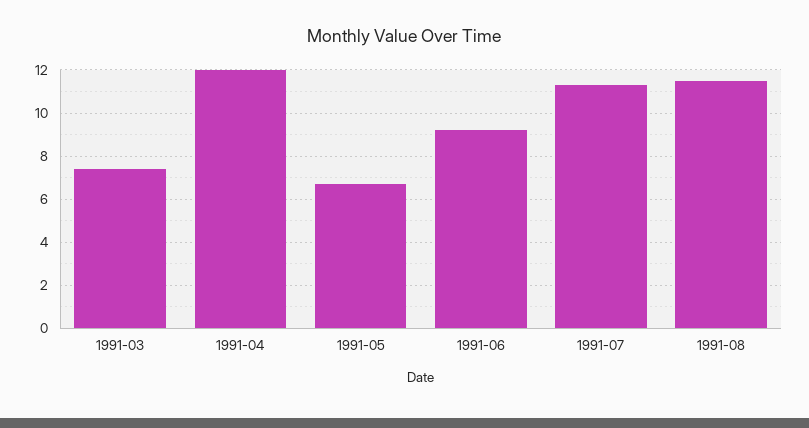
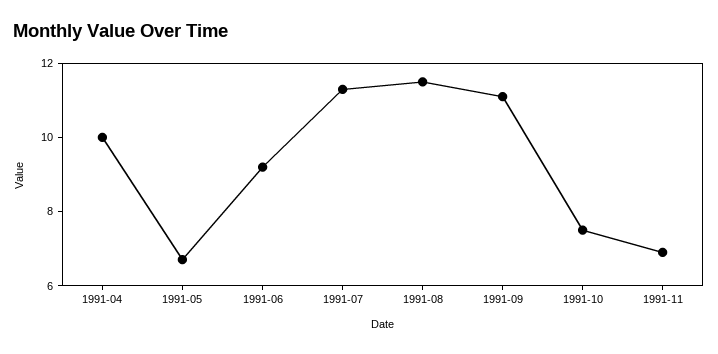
1991-03: 7.5 -> none
1991-04: 12 -> 10
1991-09: none -> 11
1991-10: none -> 7.5
1991-11: none -> 7

